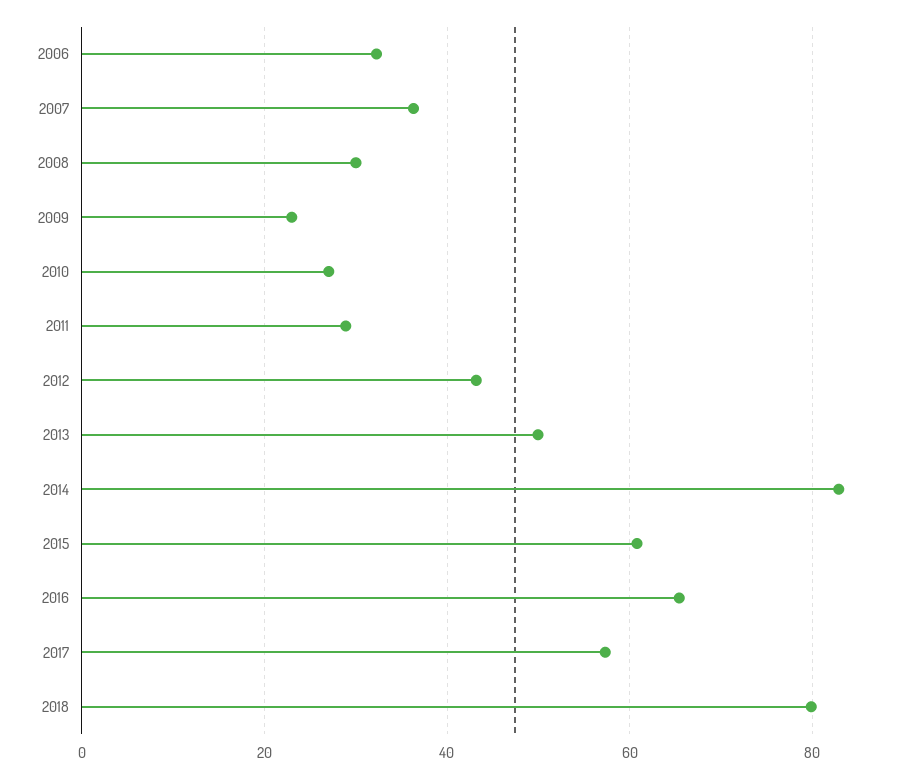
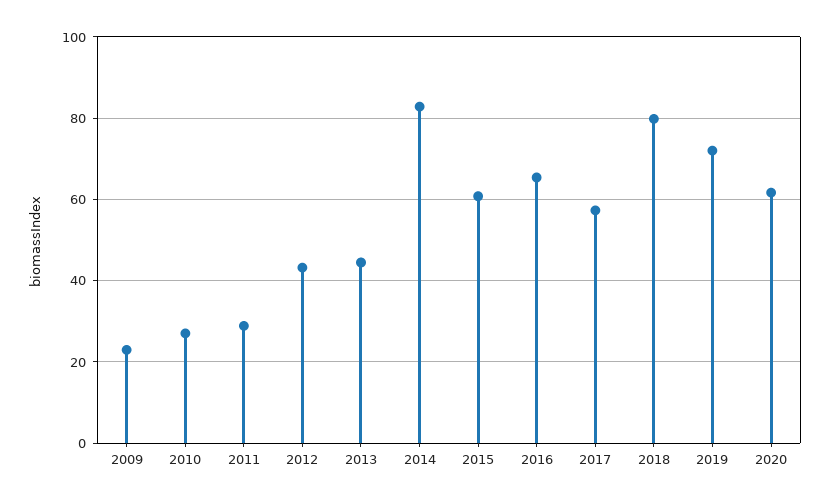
2006: 32 -> none
2007: 36 -> none
2008: 30 -> none
2013: 50 -> 44
2019: none -> 72
2020: none -> 62

